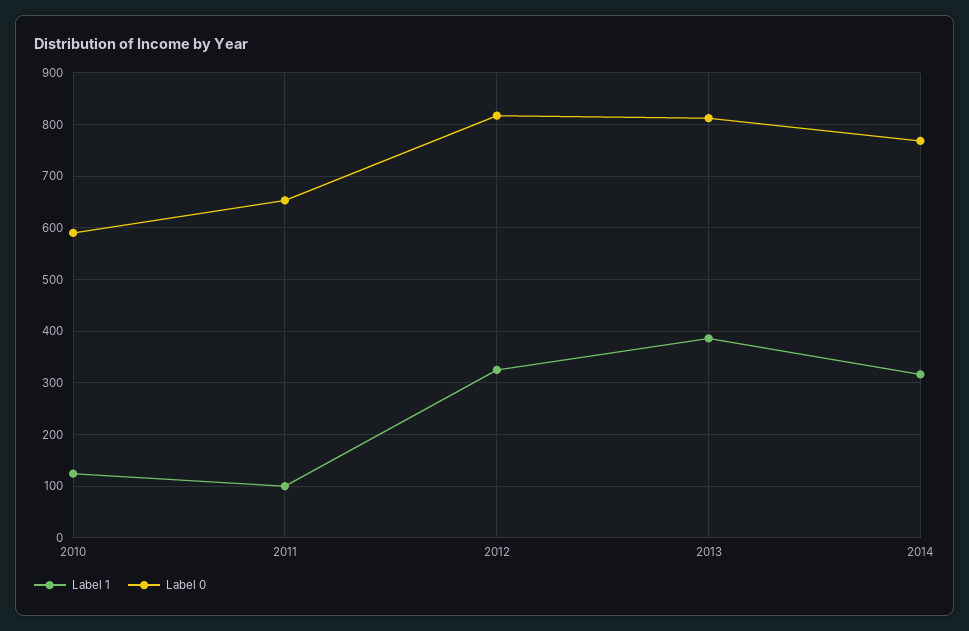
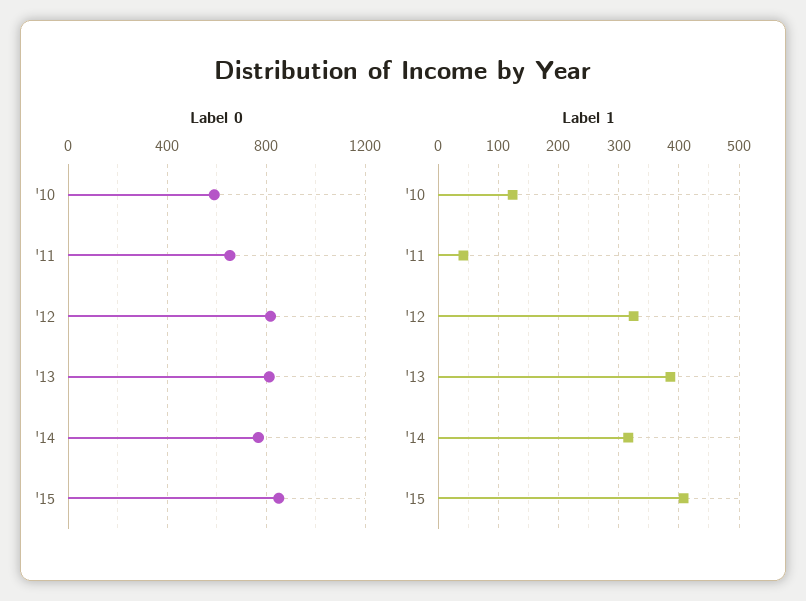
Label 1, 2011: 100 -> 40
Label 0, '15: none -> 850
Label 1, '15: none -> 410

